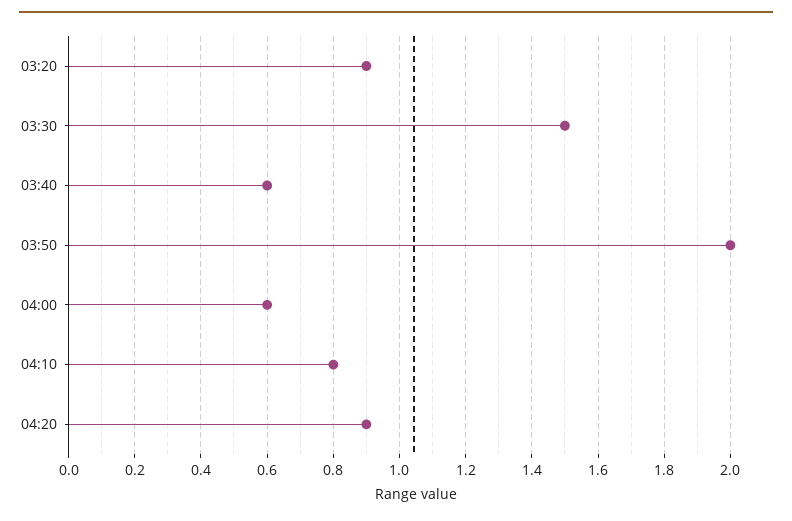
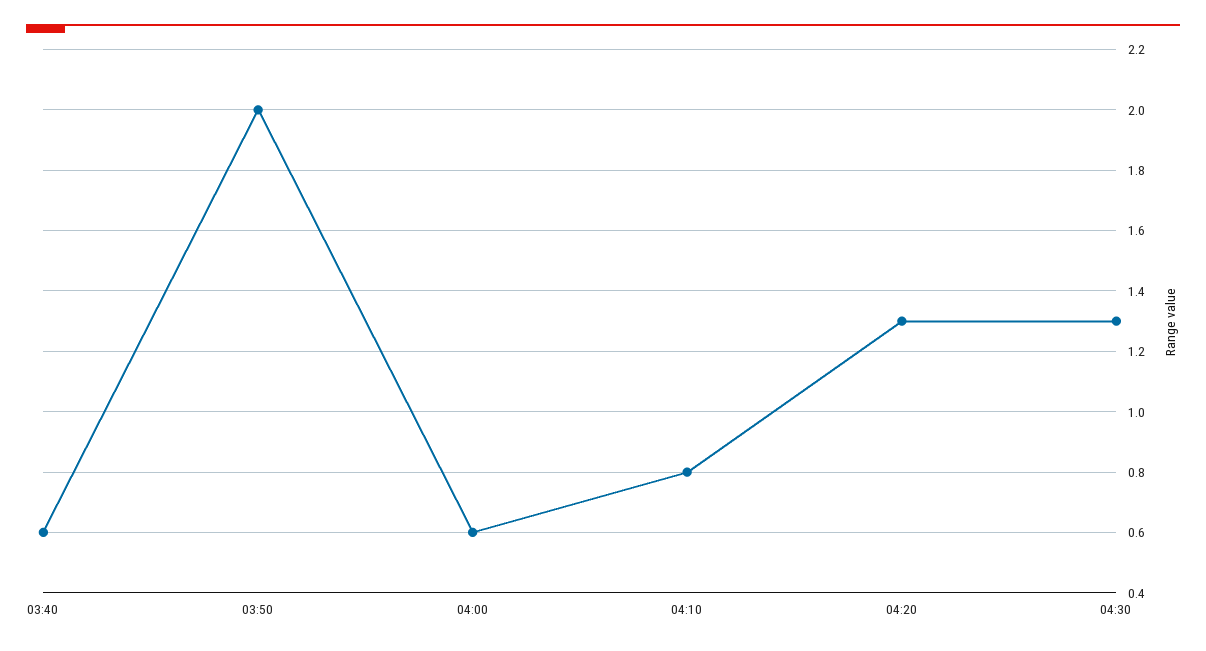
03:20: 0.9 -> none
03:30: 1.5 -> none
04:20: 0.9 -> 1.3
04:30: none -> 1.3

